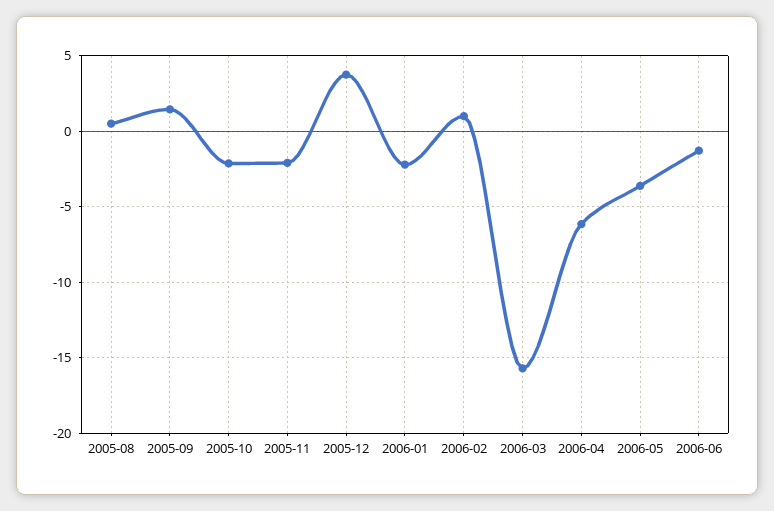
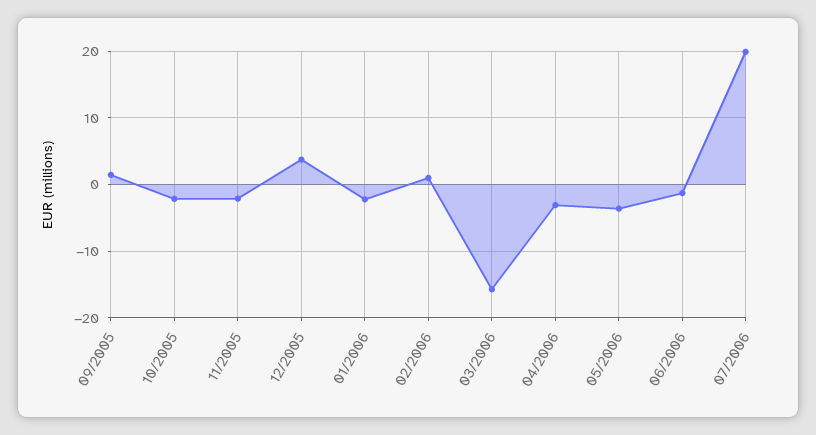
2005-08: 0.5 -> none
2006-04: -6 -> -3
07/2006: none -> 20

